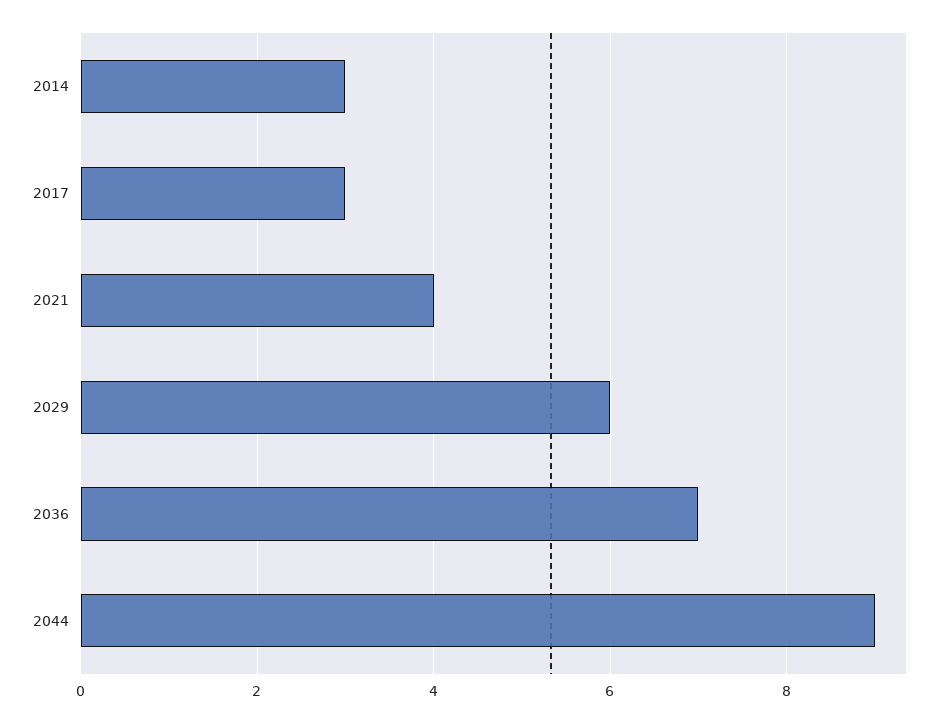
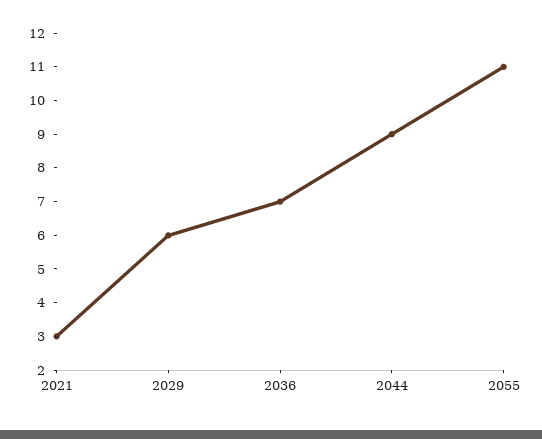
2014: 3 -> none
2017: 3 -> none
2021: 4 -> 3
2055: none -> 11

